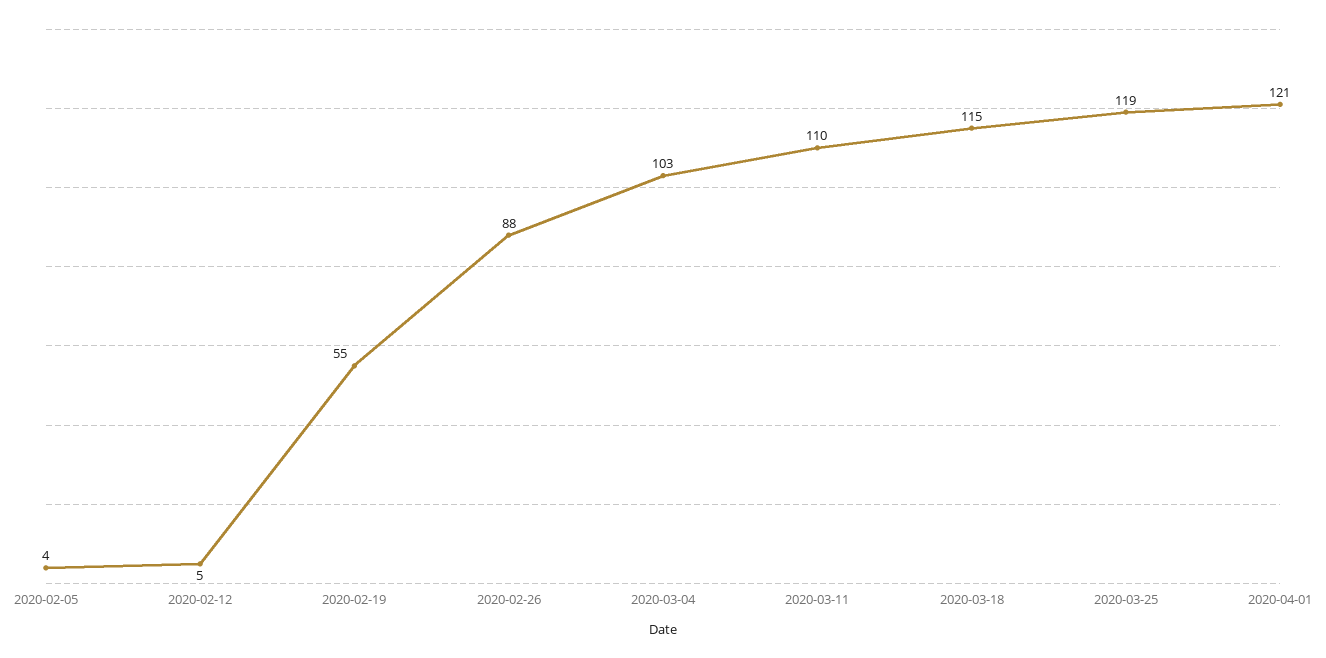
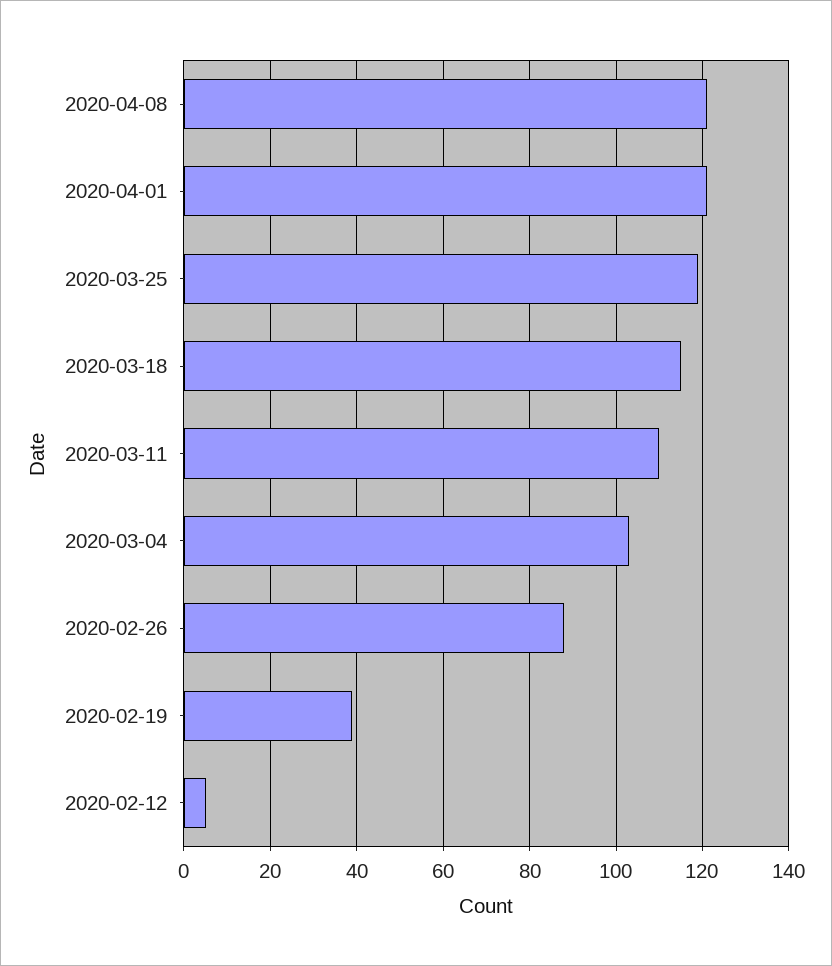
2020-02-05: 4 -> none
2020-02-19: 55 -> 40
2020-04-08: none -> 120

